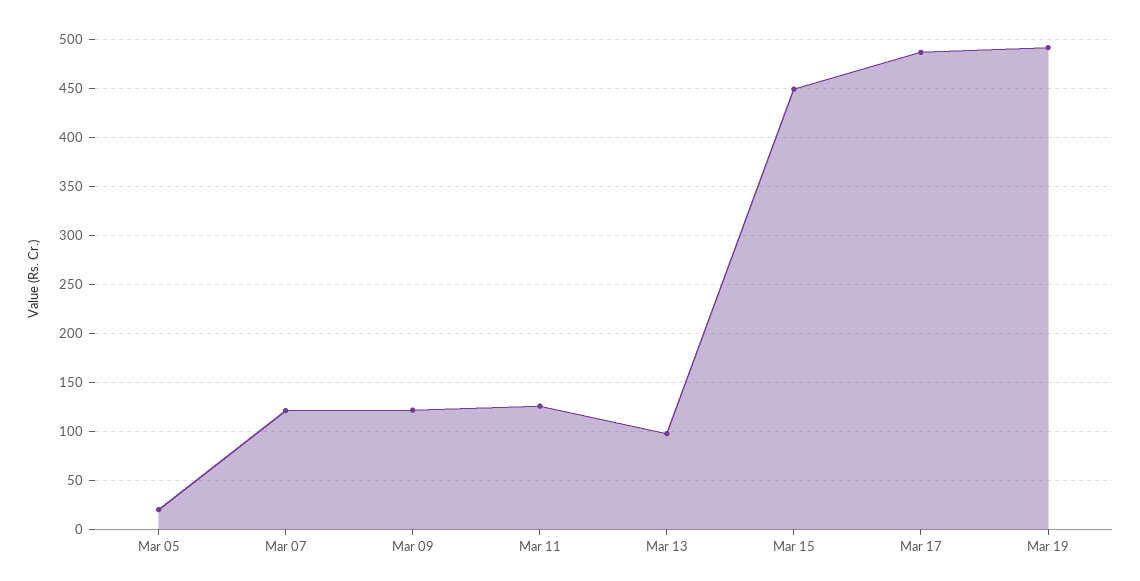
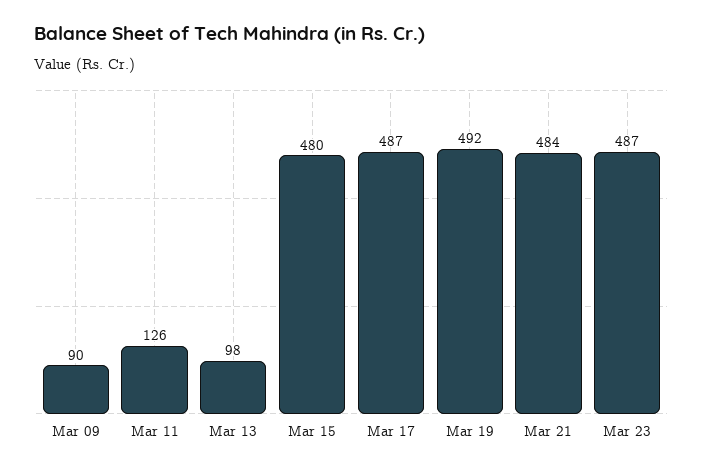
Mar 05: 20 -> none
Mar 07: 120 -> none
Mar 09: 120 -> 90
Mar 15: 450 -> 480
Mar 21: none -> 484
Mar 23: none -> 487

